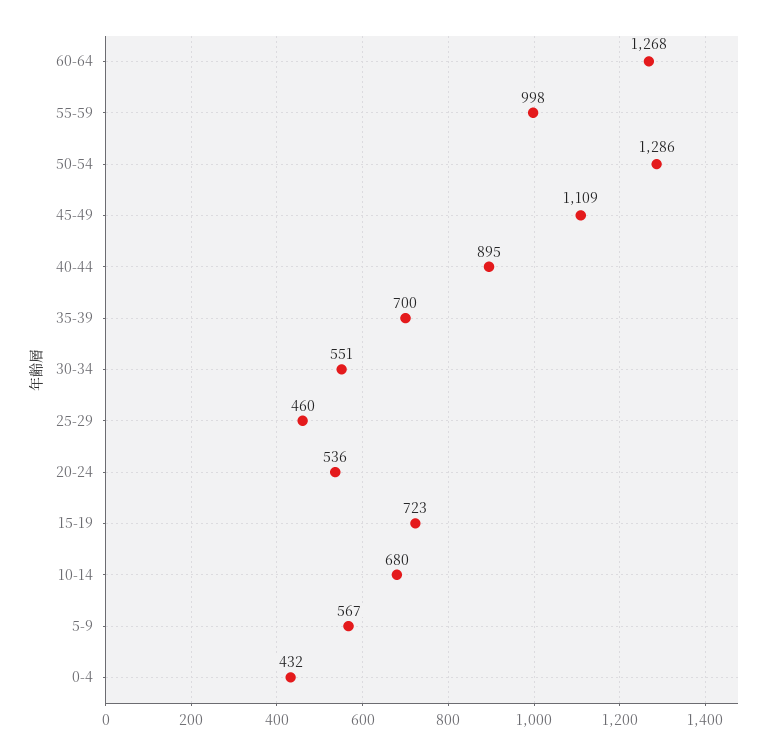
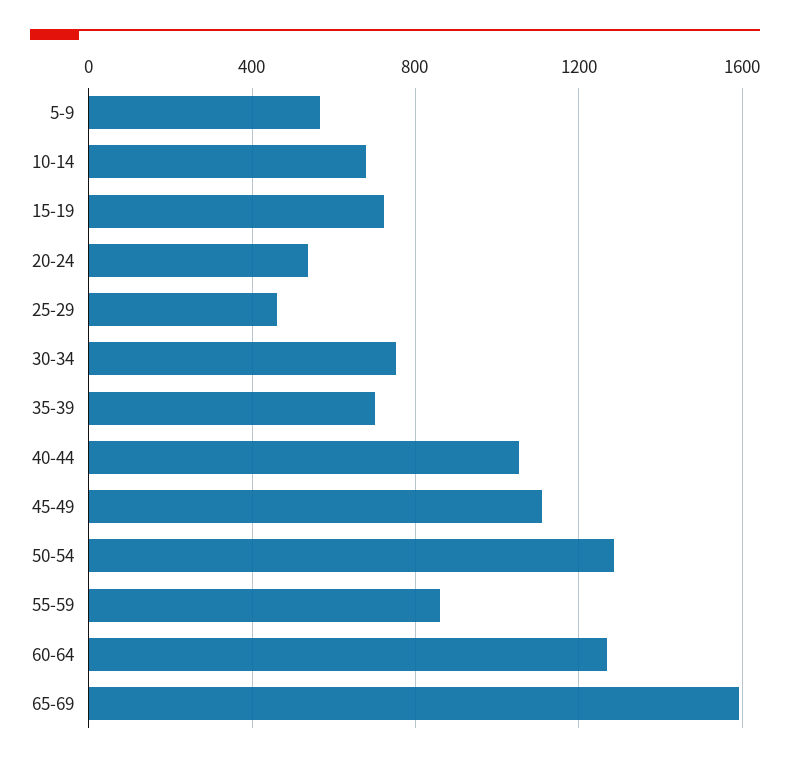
55-59: 998 -> 850
40-44: 895 -> 1050
30-34: 551 -> 750
0-4: 432 -> none
65-69: none -> 1600

